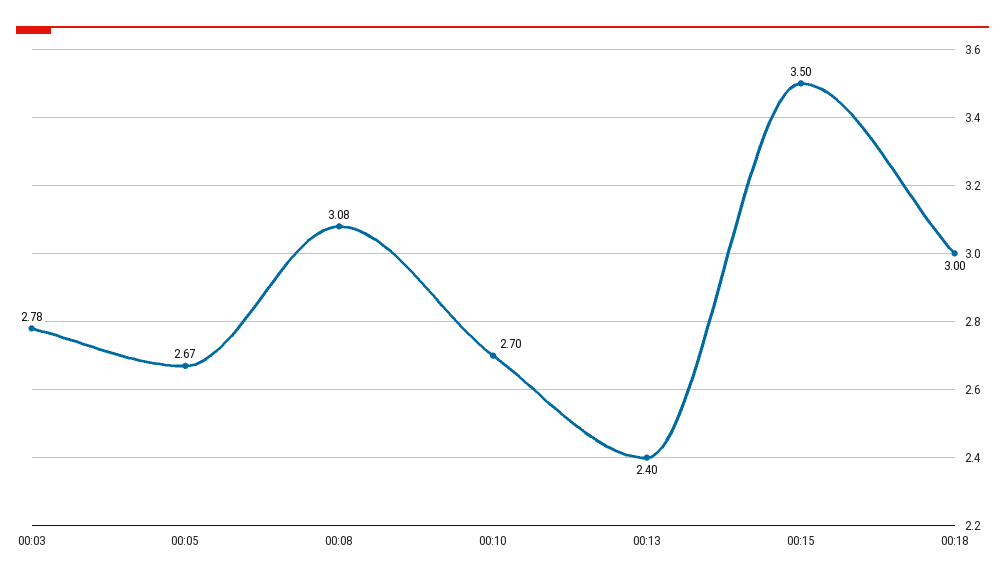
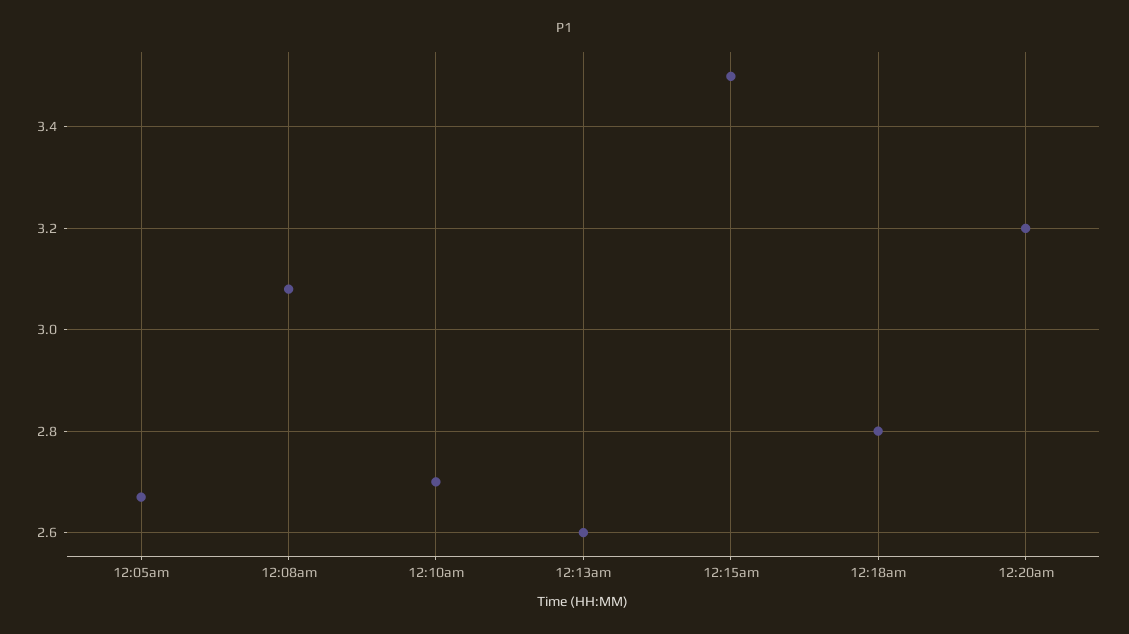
00:03: 2.78 -> none
00:13: 2.4 -> 2.6
00:18: 3 -> 2.8
12:20am: none -> 3.2

